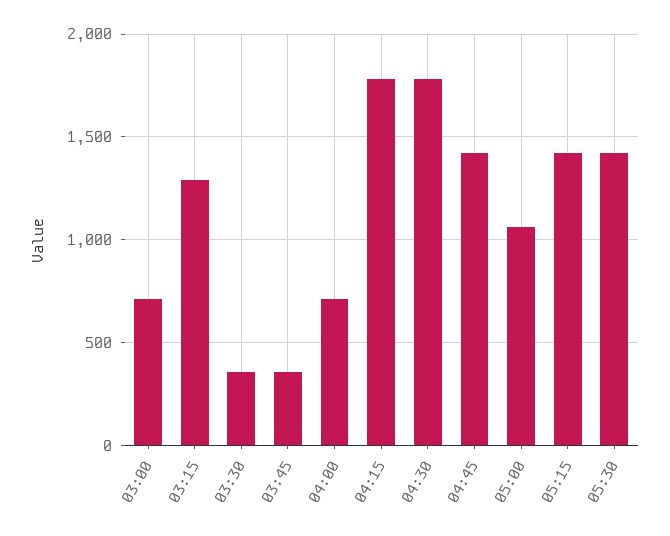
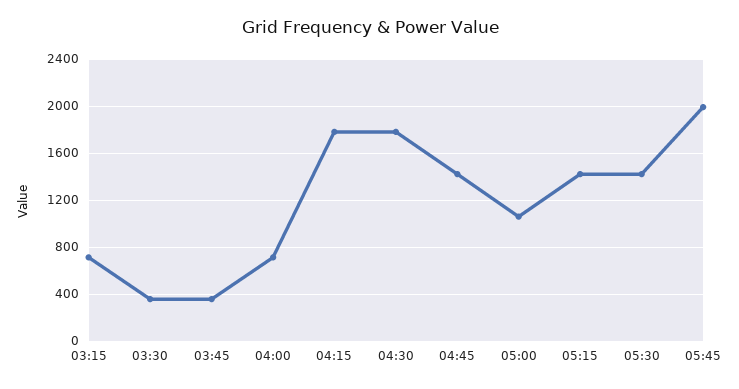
03:00: 700 -> none
03:15: 1300 -> 700
05:45: none -> 2000

